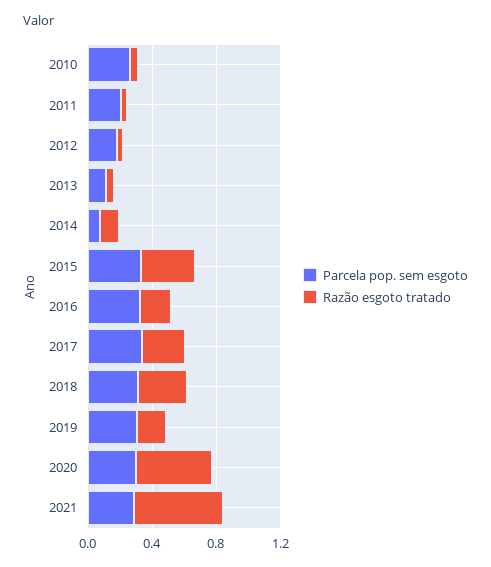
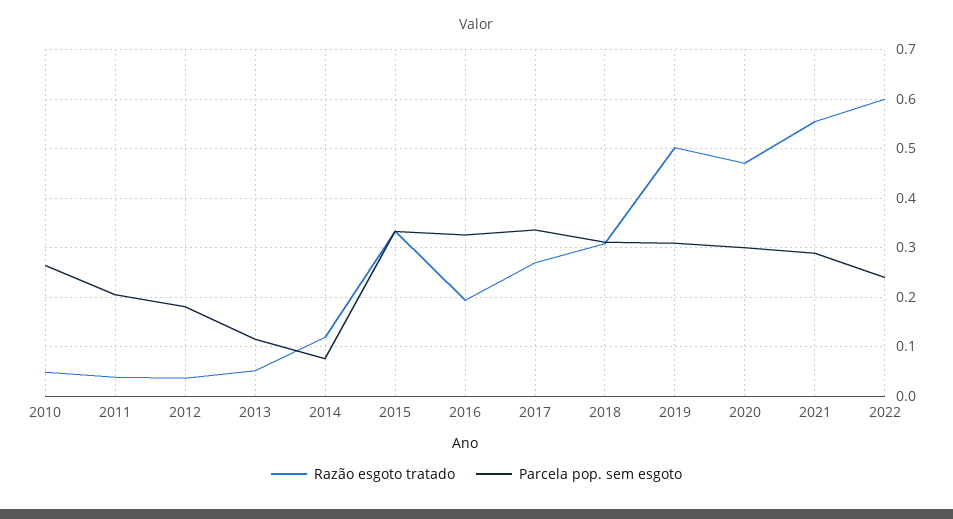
Razão esgoto tratado, 2019: 0.2 -> 0.5
Razão esgoto tratado, 2022: none -> 0.6
Parcela pop. sem esgoto, 2022: none -> 0.24

